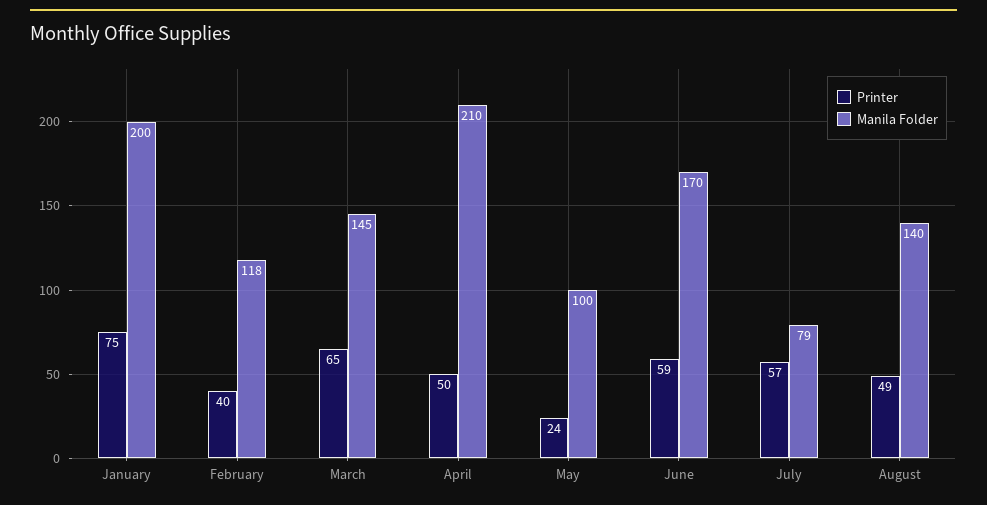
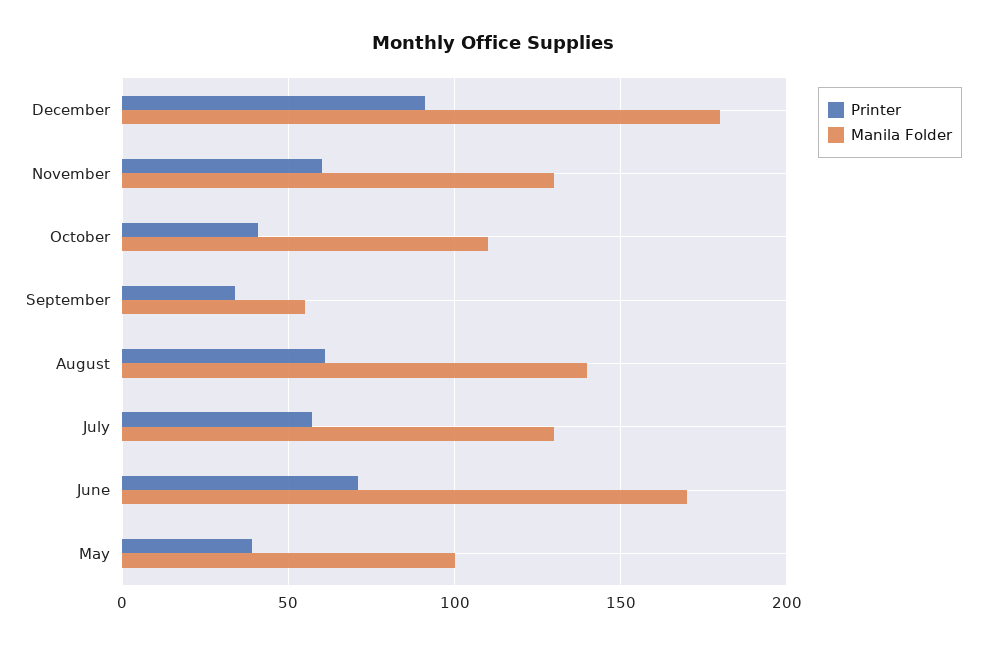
Printer, January: 75 -> none
Manila Folder, January: 200 -> none
Printer, February: 40 -> none
Manila Folder, February: 118 -> none
Printer, March: 65 -> none
Manila Folder, March: 145 -> none
Printer, April: 50 -> none
Manila Folder, April: 210 -> none
Printer, May: 24 -> 40
Printer, June: 59 -> 70
Manila Folder, July: 79 -> 130
Printer, August: 49 -> 60
Printer, December: none -> 90
Manila Folder, December: none -> 180
Printer, November: none -> 60
Manila Folder, November: none -> 130
Printer, October: none -> 40
Manila Folder, October: none -> 110
Printer, September: none -> 35
Manila Folder, September: none -> 55

